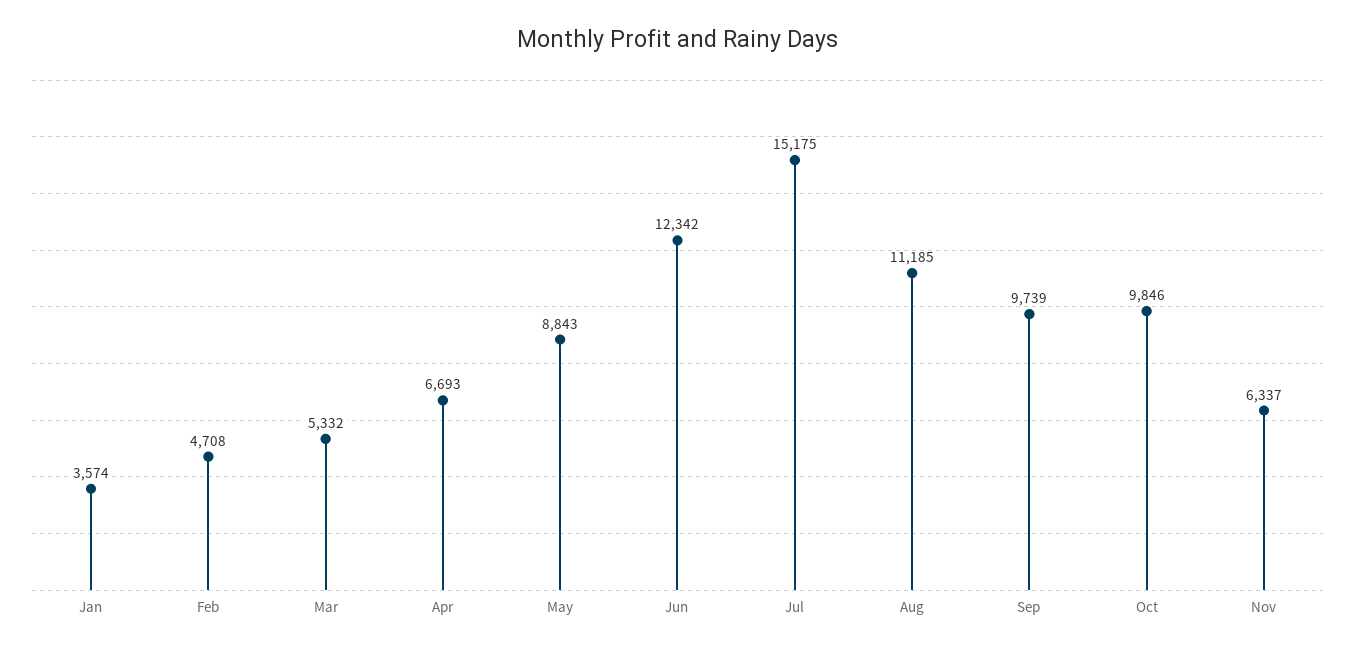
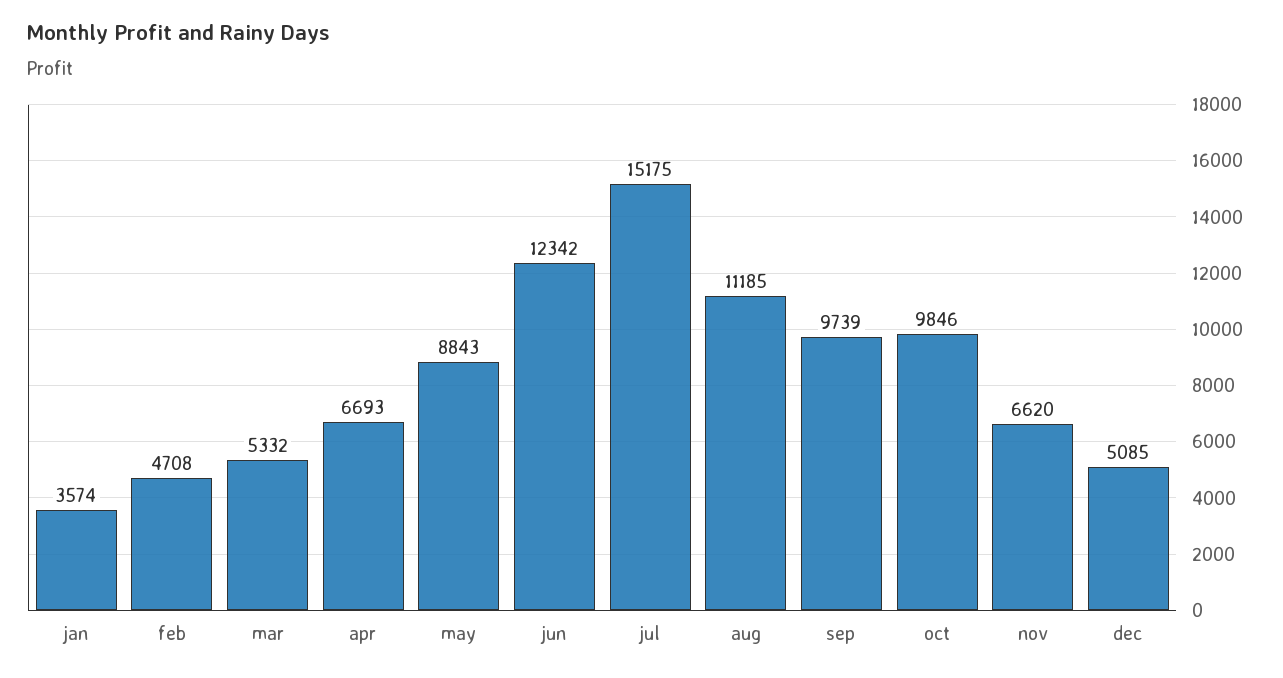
Nov: 6337 -> 6620
dec: none -> 5085

